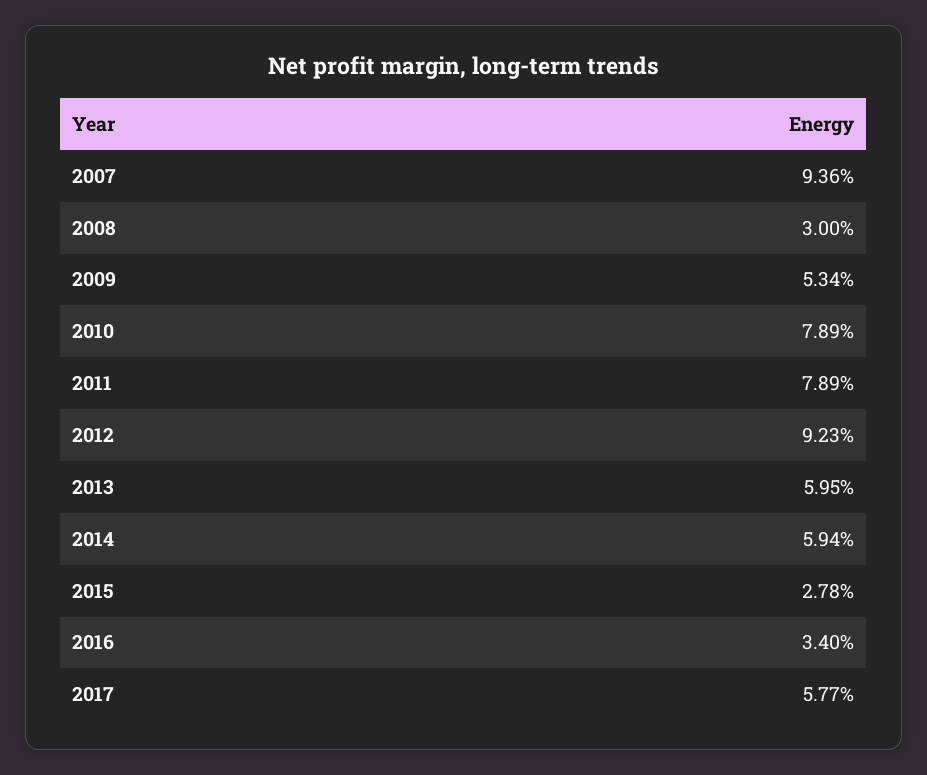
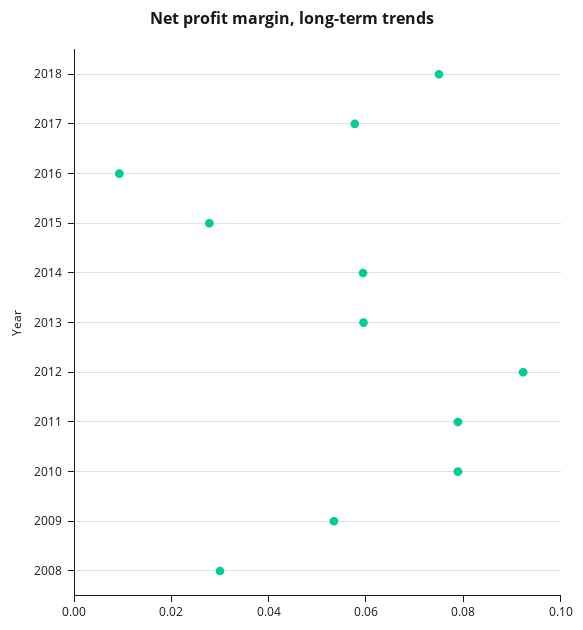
2007: 0.0936 -> none
2016: 0.034 -> 0.01
2018: none -> 0.075

